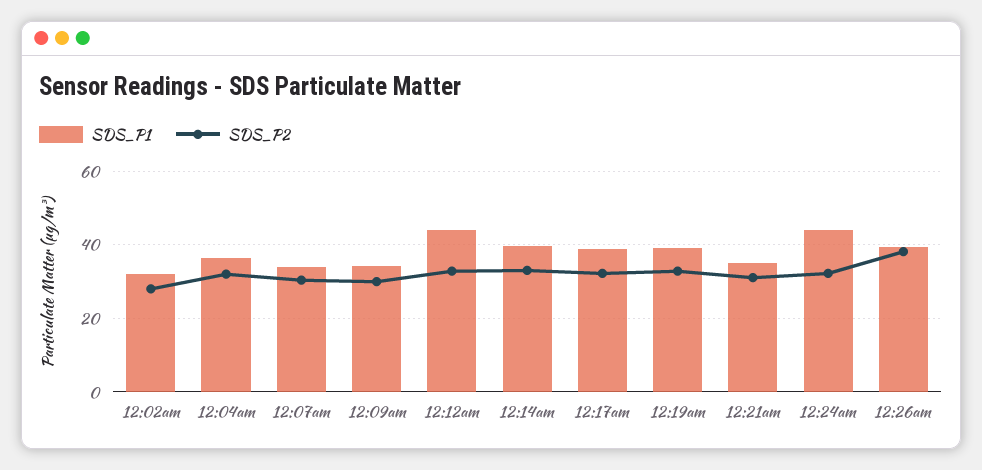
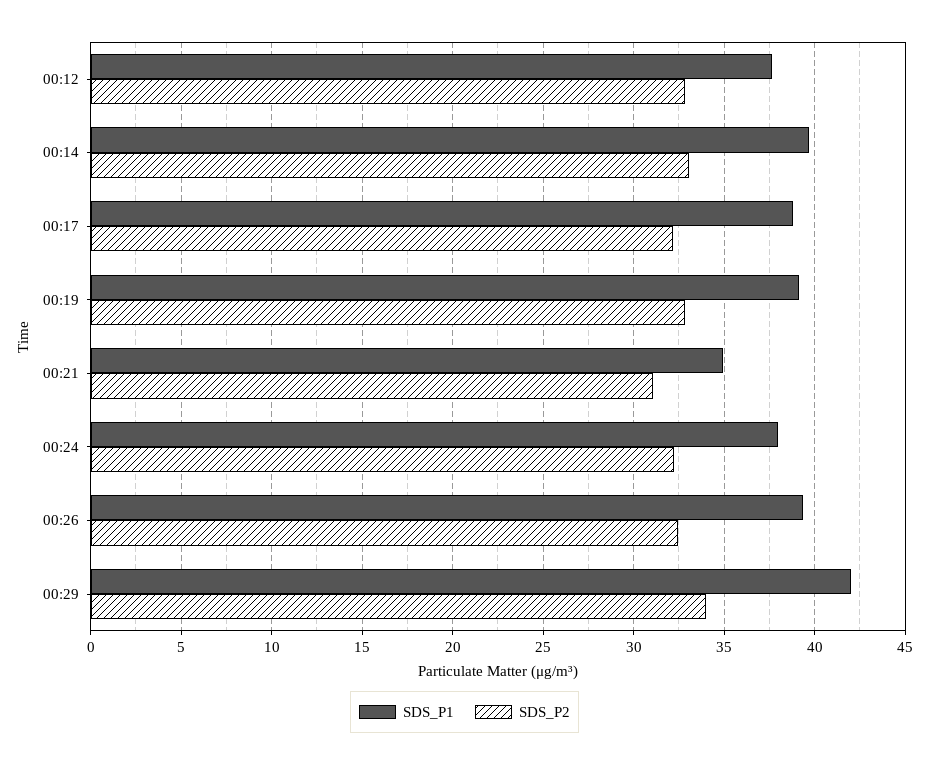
SDS_P1, 12:02am: 32 -> none
SDS_P2, 12:02am: 28 -> none
SDS_P1, 12:04am: 36 -> none
SDS_P2, 12:04am: 32 -> none
SDS_P1, 12:07am: 34 -> none
SDS_P2, 12:07am: 30 -> none
SDS_P1, 12:09am: 34 -> none
SDS_P2, 12:09am: 30 -> none
SDS_P1, 12:12am: 44 -> 37.5
SDS_P1, 12:24am: 44 -> 38
SDS_P2, 12:26am: 38 -> 32.5
SDS_P1, 00:29: none -> 42
SDS_P2, 00:29: none -> 34

